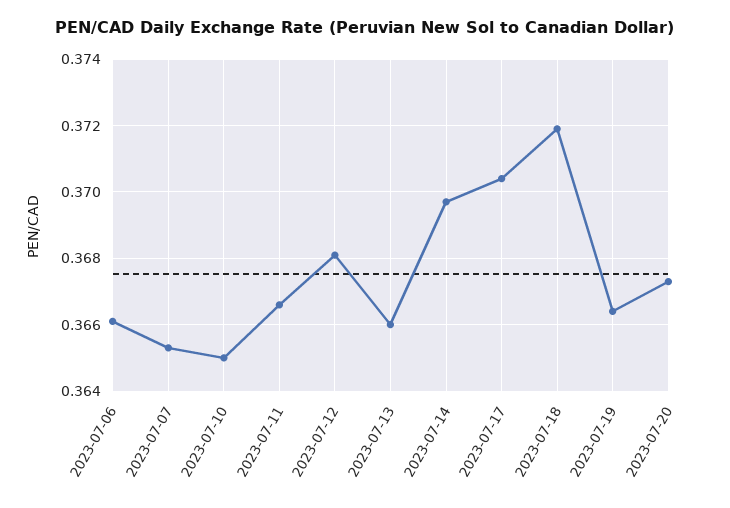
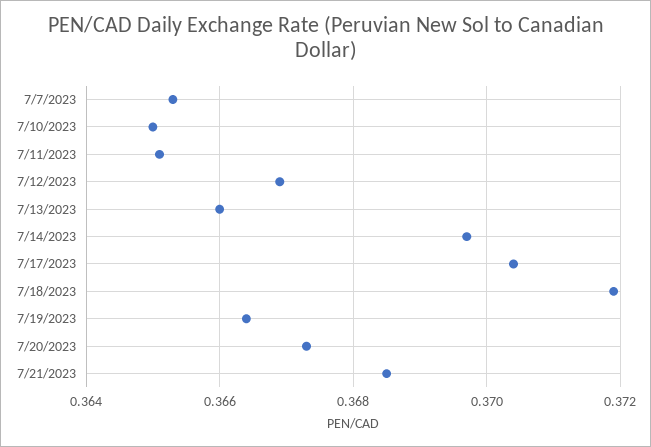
2023-07-06: 0.366 -> none
2023-07-11: 0.3665 -> 0.365
2023-07-12: 0.368 -> 0.367
7/21/2023: none -> 0.3685

